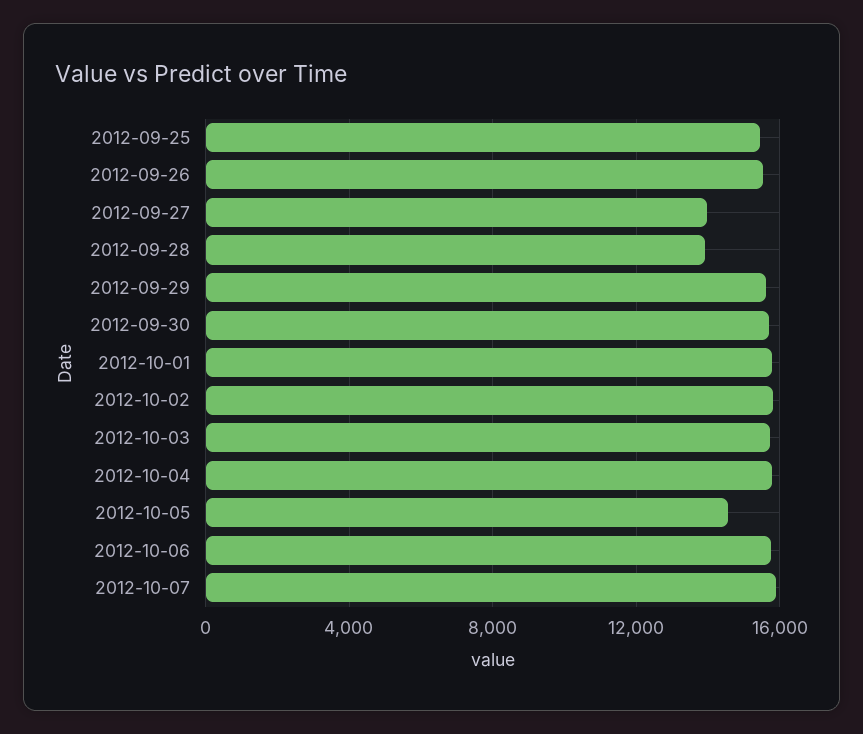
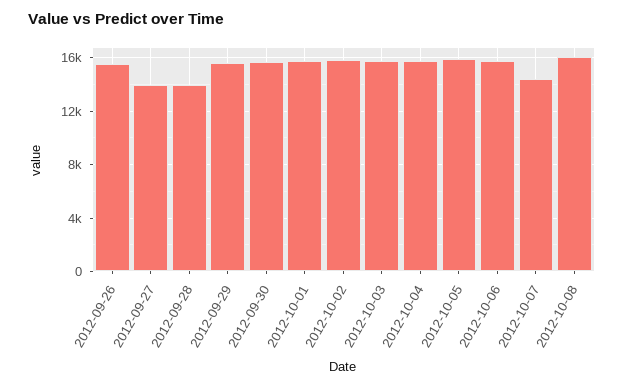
2012-09-25: 15500 -> none
2012-10-05: 14500 -> 16000
2012-10-07: 16000 -> 14500
2012-10-08: none -> 16000

